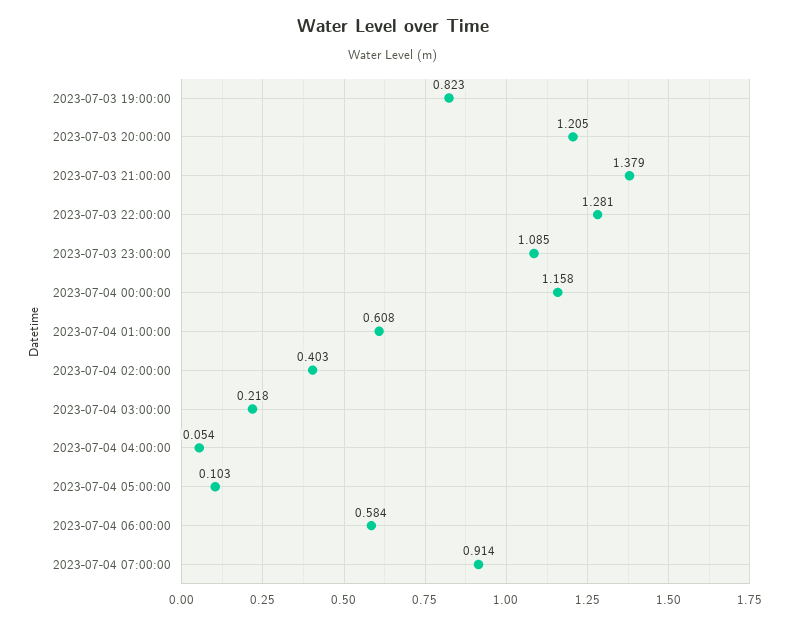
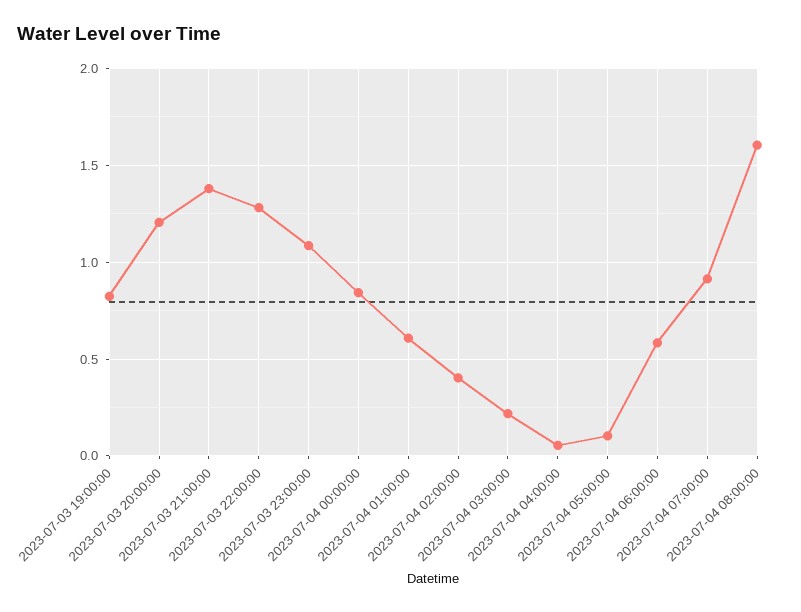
2023-07-04 00:00:00: 1.158 -> 0.85
2023-07-04 08:00:00: none -> 1.6

